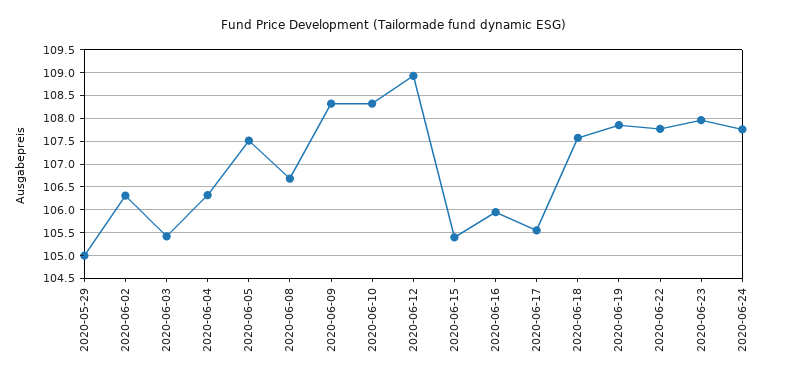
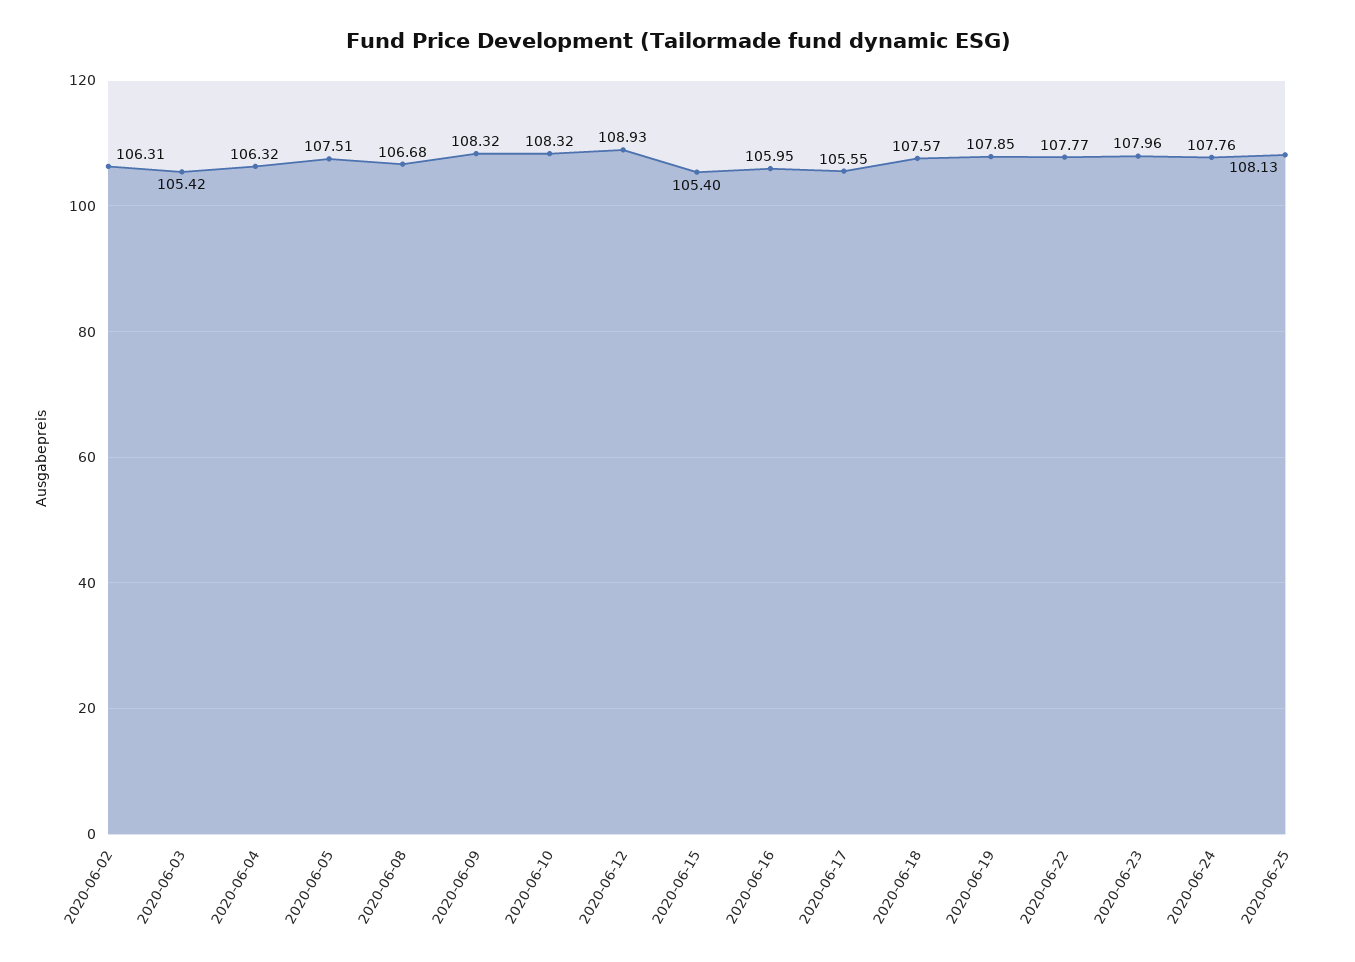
2020-05-29: 105 -> none
2020-06-25: none -> 108.13

